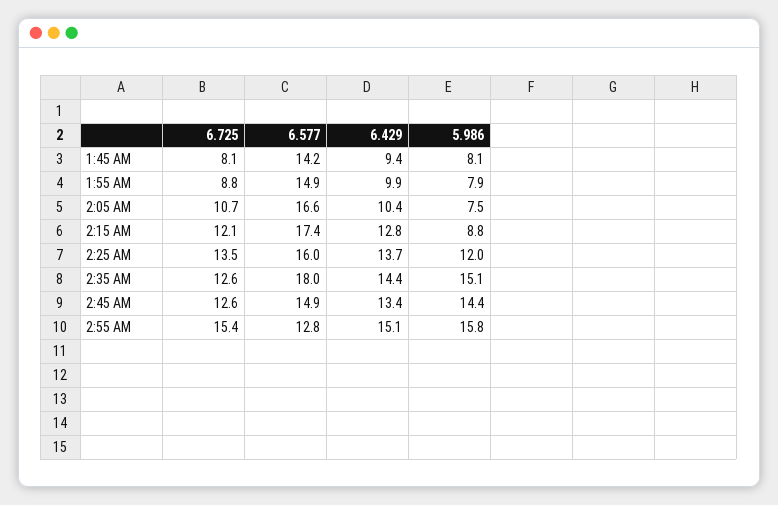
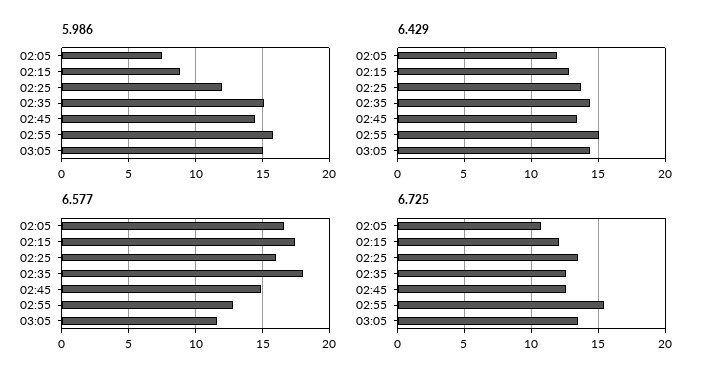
6.725, 1:45 AM: 8.1 -> none
6.577, 1:45 AM: 14.2 -> none
6.429, 1:45 AM: 9.4 -> none
5.986, 1:45 AM: 8.1 -> none
6.725, 1:55 AM: 8.8 -> none
6.577, 1:55 AM: 14.9 -> none
6.429, 1:55 AM: 9.9 -> none
5.986, 1:55 AM: 7.9 -> none
6.429, 2:05 AM: 10.4 -> 12
5.986, 03:05: none -> 15
6.429, 03:05: none -> 14.5
6.577, 03:05: none -> 11.5
6.725, 03:05: none -> 13.5

